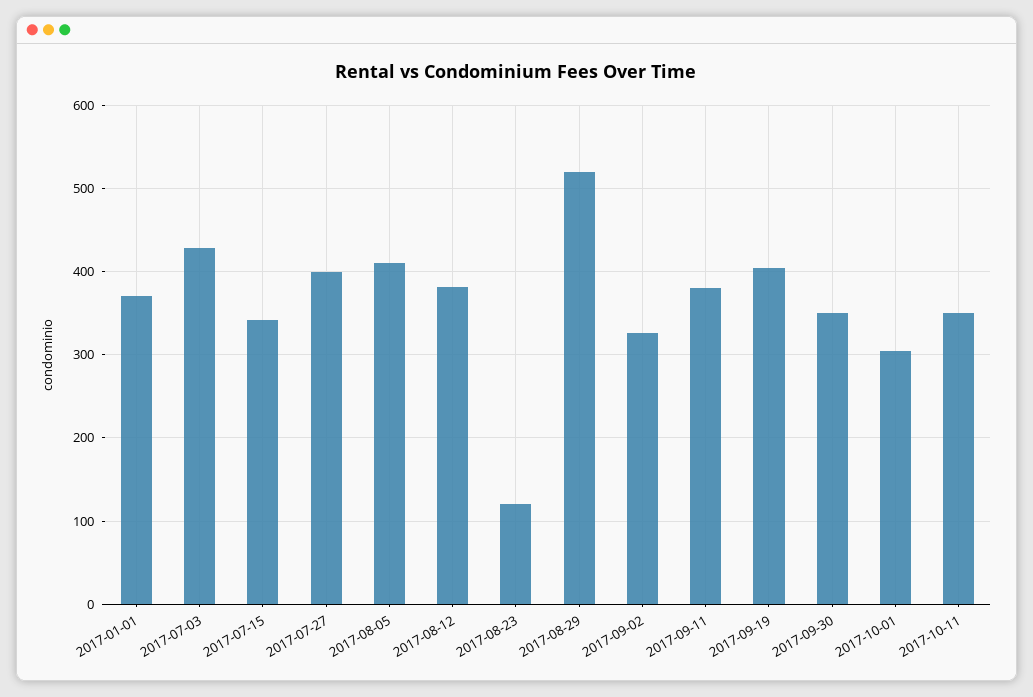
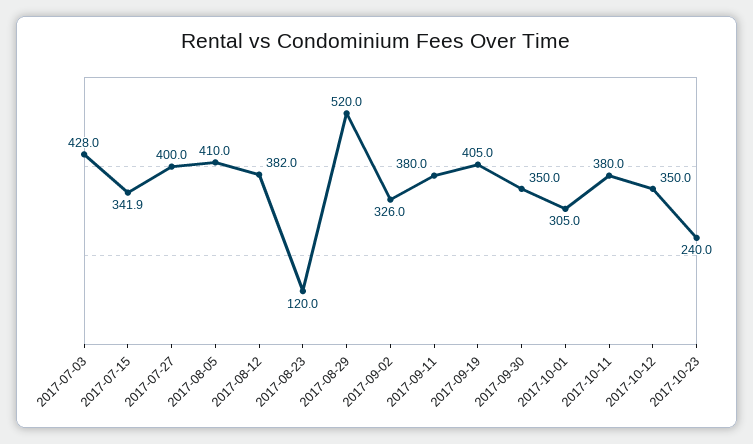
2017-01-01: 370 -> none
2017-10-11: 350 -> 380
2017-10-12: none -> 350
2017-10-23: none -> 240

